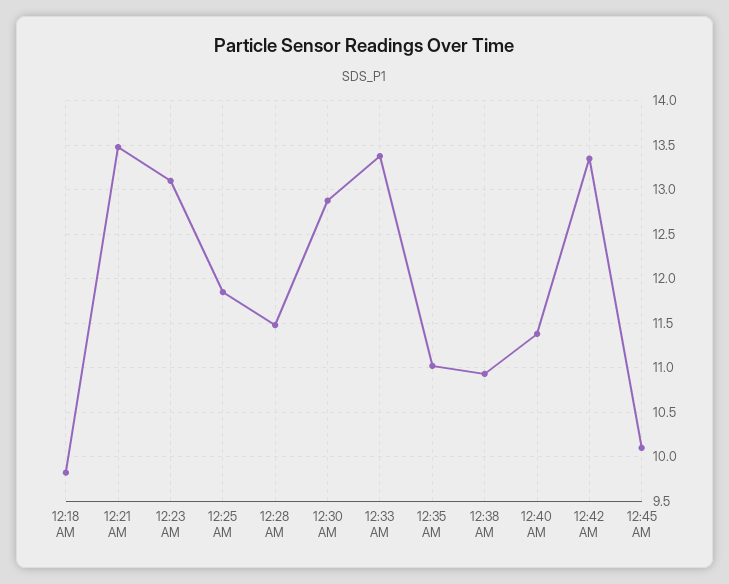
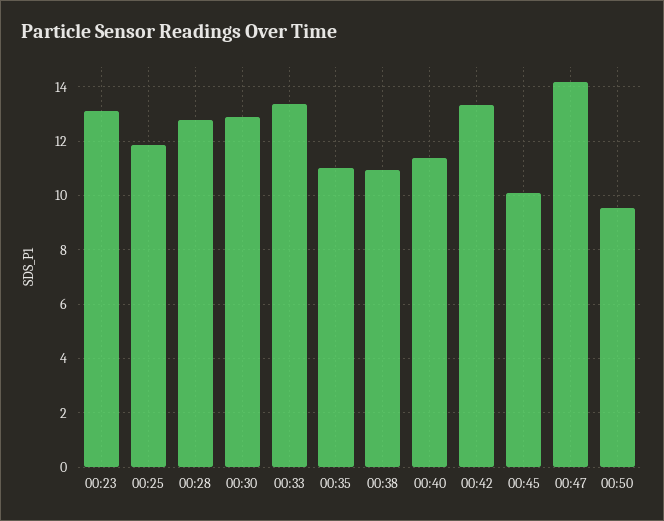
12:18 AM: 9.8 -> none
12:21 AM: 13.5 -> none
12:28 AM: 11.5 -> 12.75
00:47: none -> 14.25
00:50: none -> 9.5

